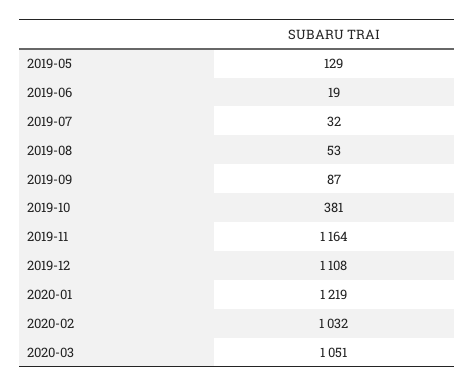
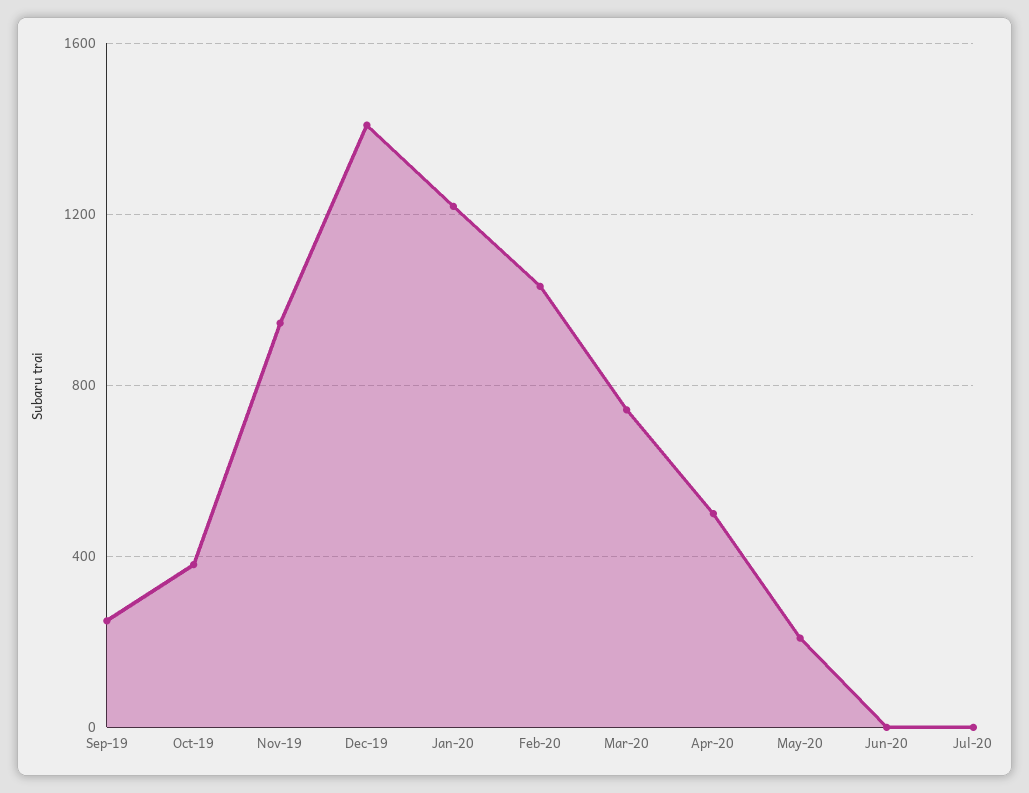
2019-05: 129 -> none
2019-06: 19 -> none
2019-07: 32 -> none
2019-08: 53 -> none
2019-09: 87 -> 250
2019-11: 1164 -> 950
2019-12: 1108 -> 1400
2020-03: 1051 -> 750
Apr-20: none -> 500
May-20: none -> 200
Jun-20: none -> 0
Jul-20: none -> 0

